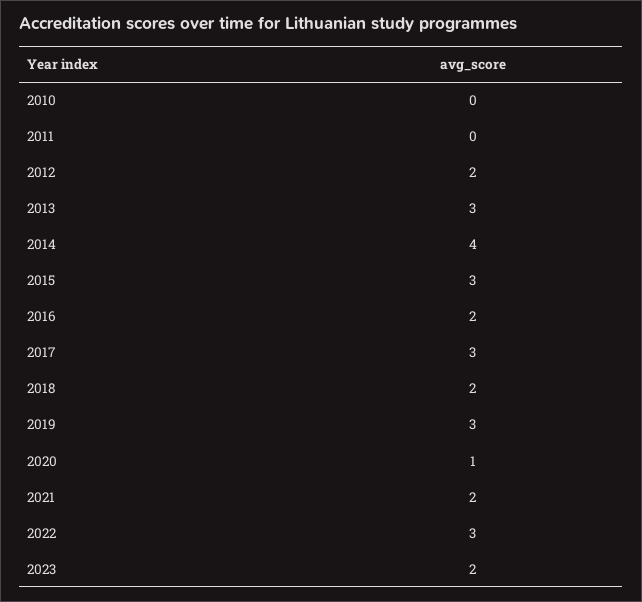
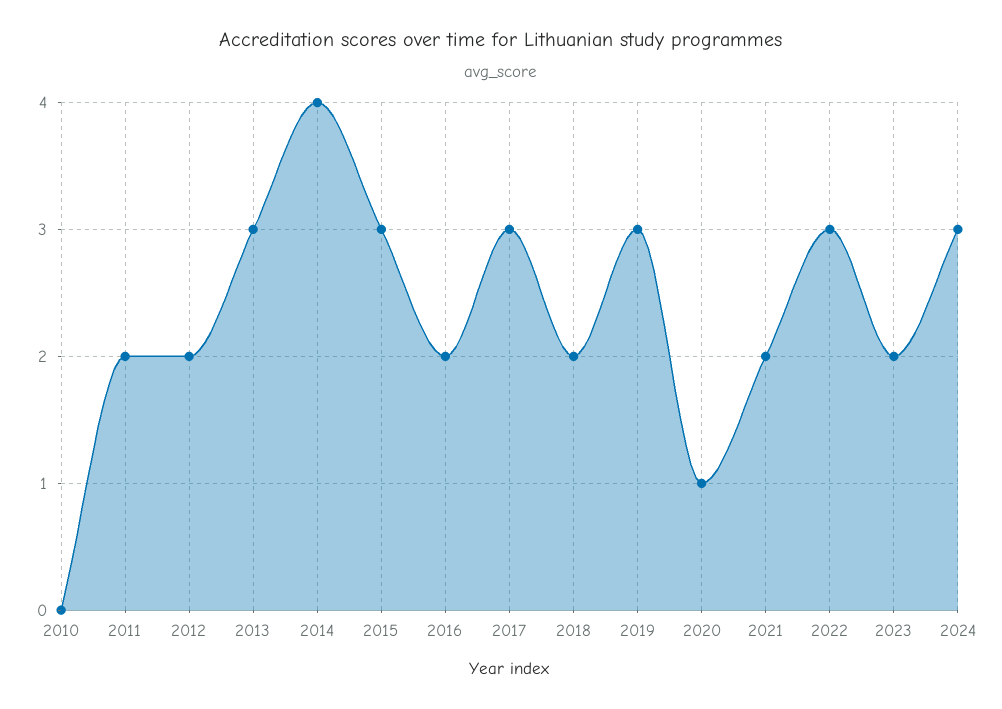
2011: 0 -> 2
2024: none -> 3

